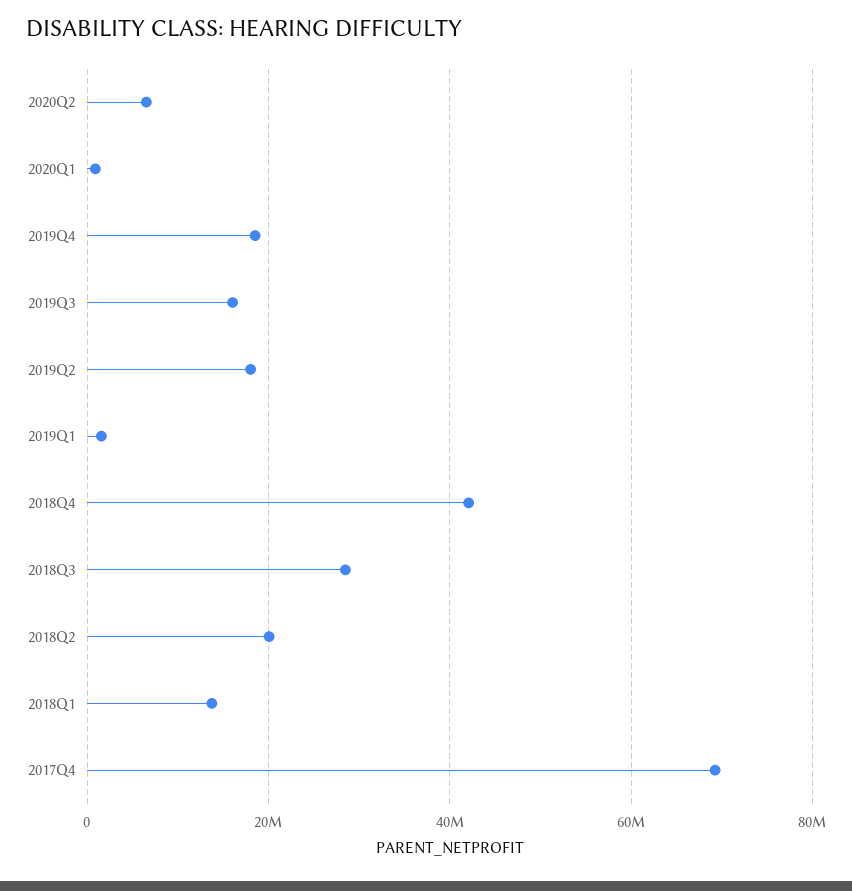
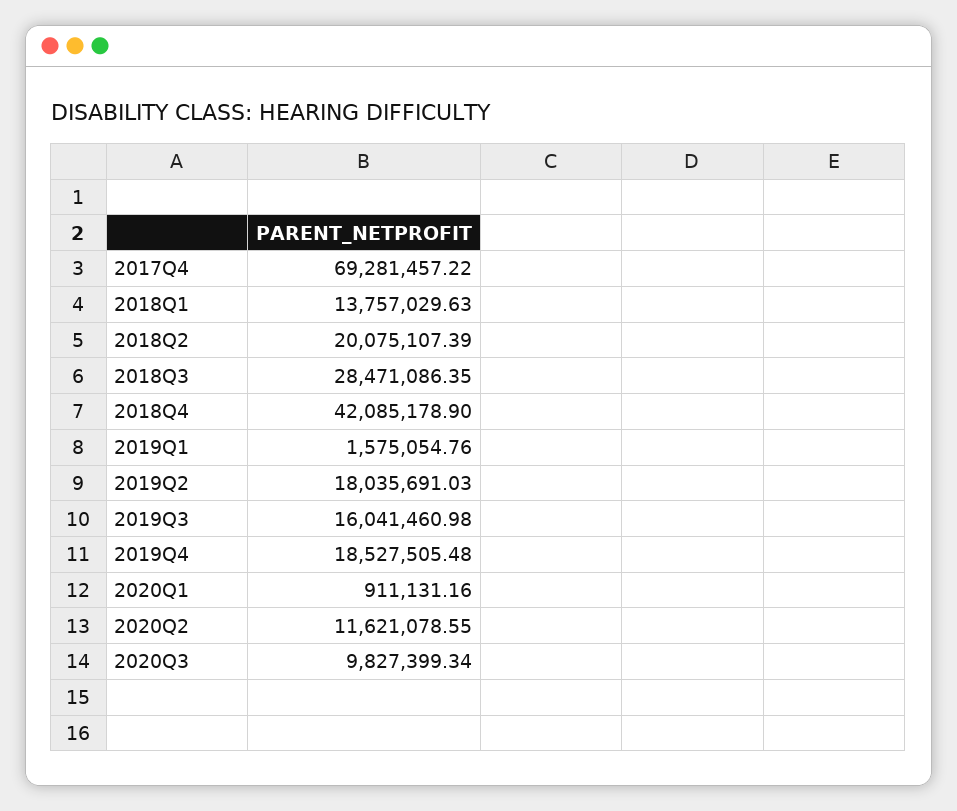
2020Q2: 6000000 -> 11621078.55
2020Q3: none -> 9827399.34

